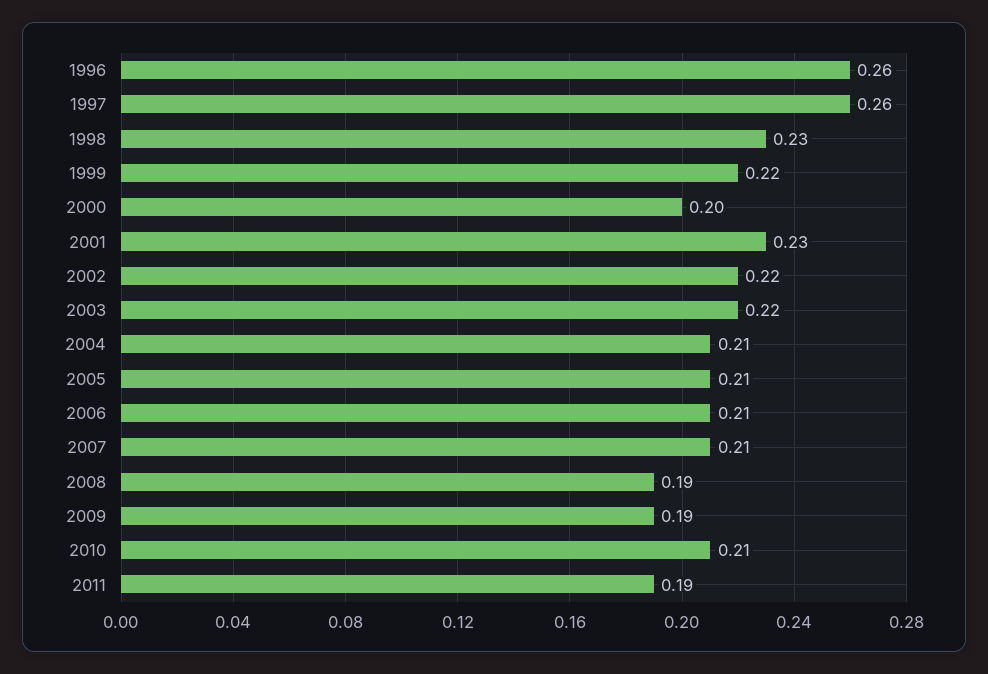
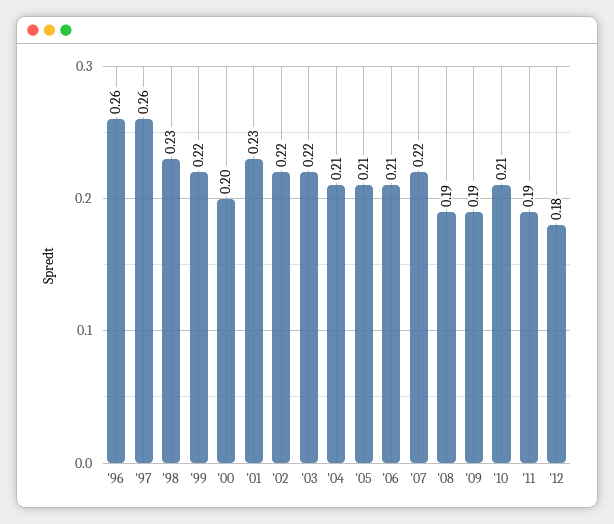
2007: 0.21 -> 0.22
'12: none -> 0.18

